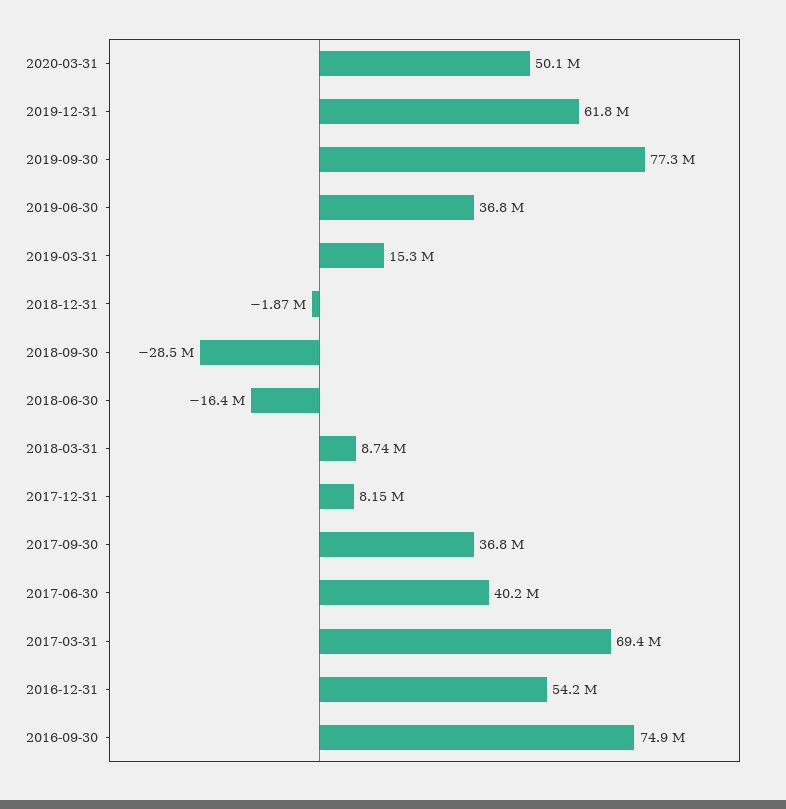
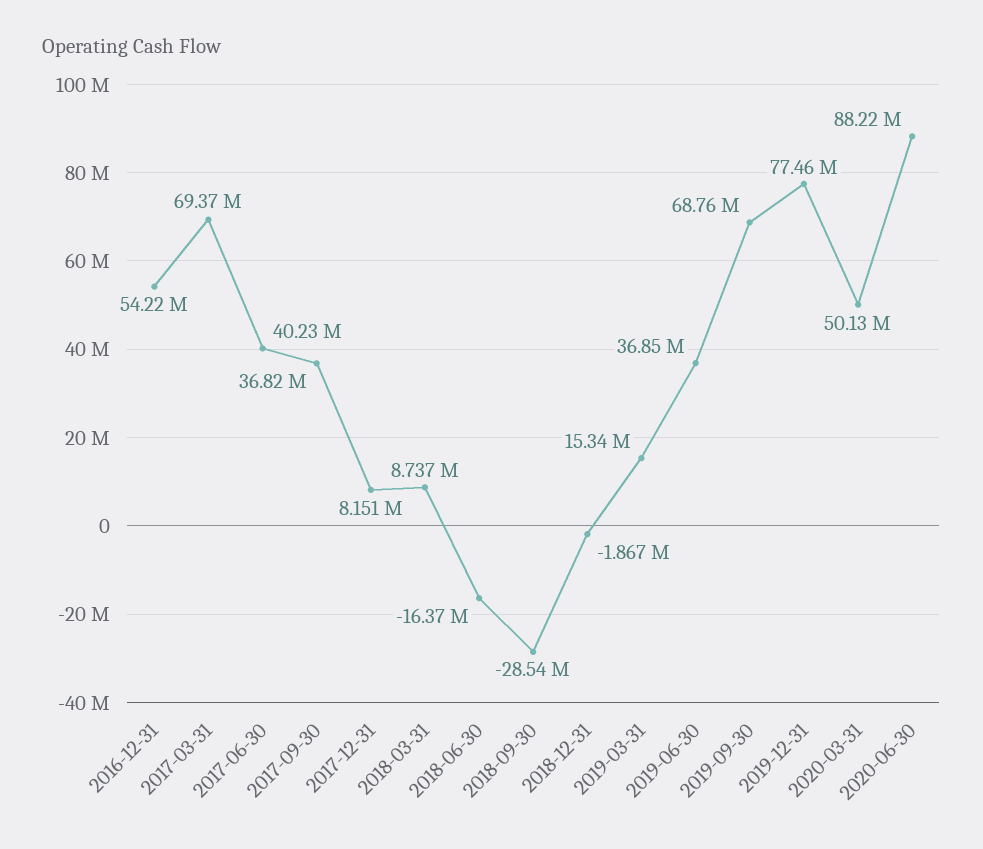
2019-12-31: 61800000 -> 77460000
2019-09-30: 77300000 -> 68760000
2016-09-30: 74900000 -> none
2020-06-30: none -> 88220000

